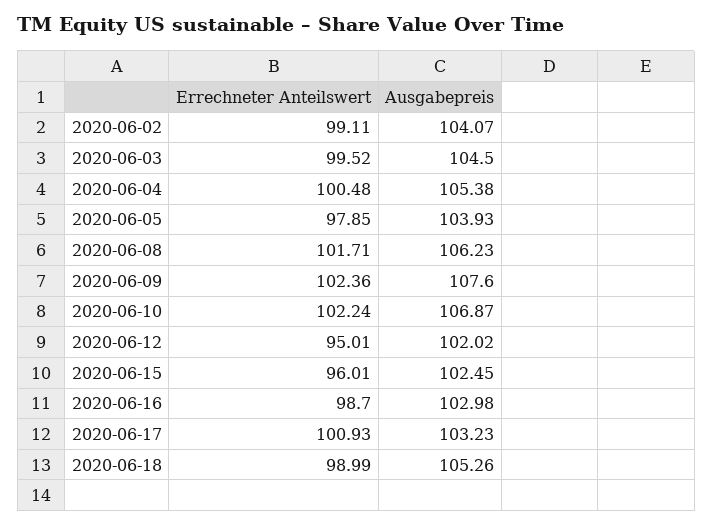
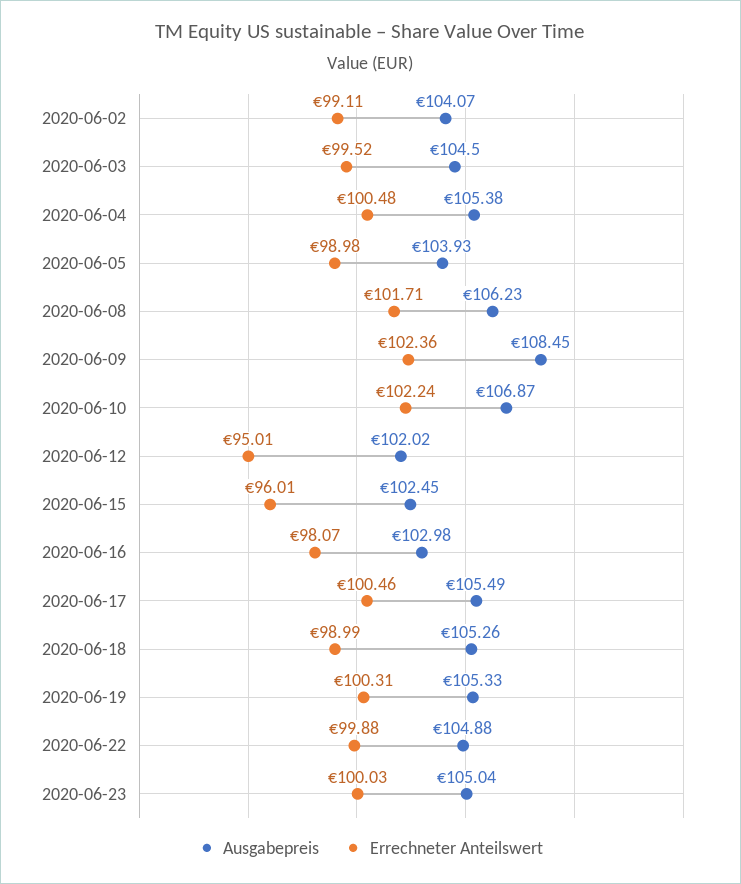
Errechneter Anteilswert, 2020-06-05: 97.85 -> 98.98
Ausgabepreis, 2020-06-09: 107.6 -> 108.45
Errechneter Anteilswert, 2020-06-16: 98.7 -> 98.07
Errechneter Anteilswert, 2020-06-17: 100.93 -> 100.46
Ausgabepreis, 2020-06-17: 103.23 -> 105.49
Ausgabepreis, 2020-06-19: none -> 105.33
Errechneter Anteilswert, 2020-06-19: none -> 100.31
Ausgabepreis, 2020-06-22: none -> 104.88
Errechneter Anteilswert, 2020-06-22: none -> 99.88
Ausgabepreis, 2020-06-23: none -> 105.04
Errechneter Anteilswert, 2020-06-23: none -> 100.03

